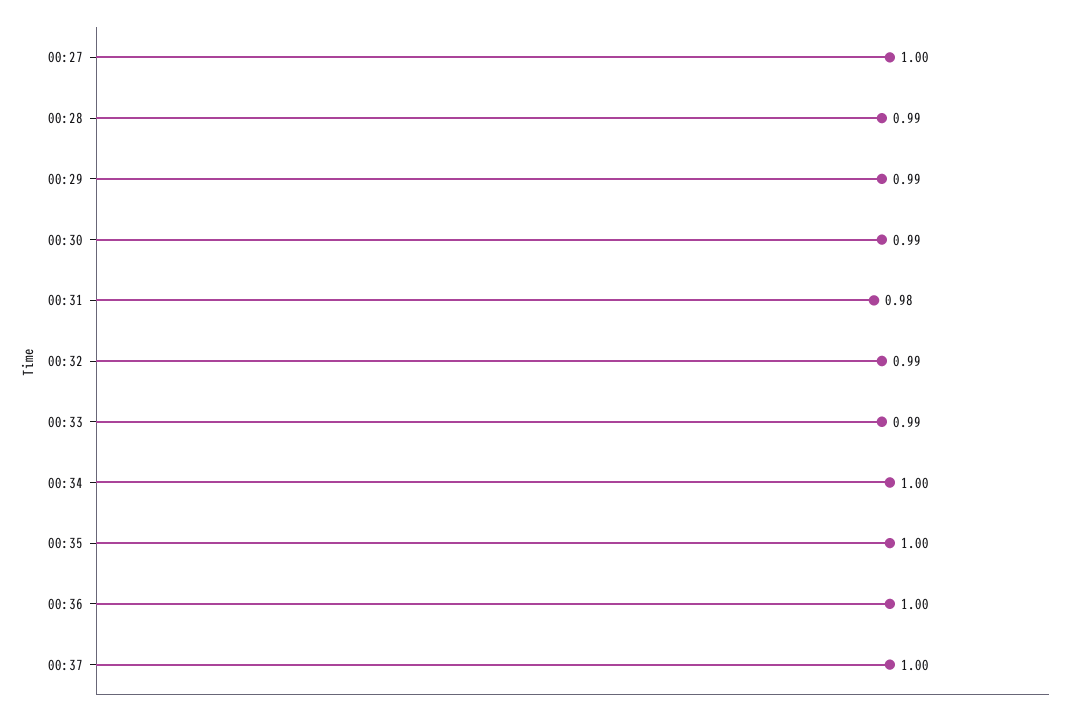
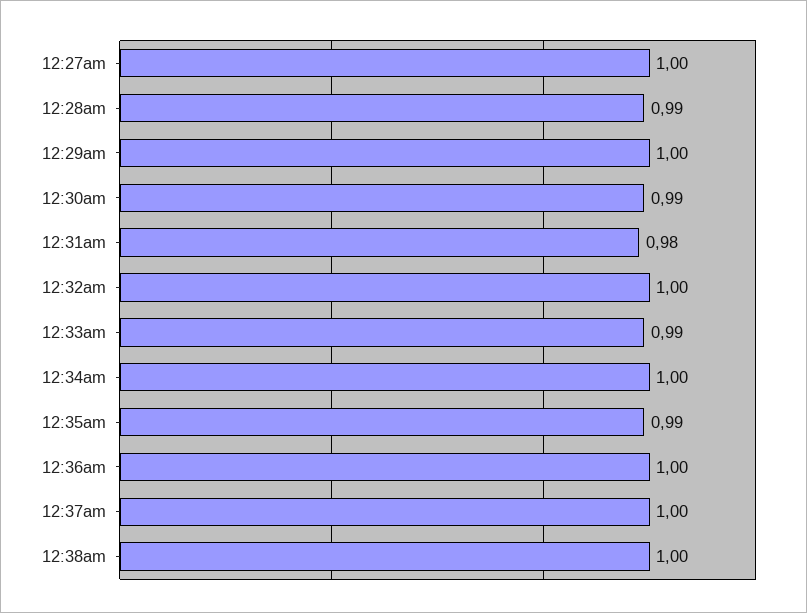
00:29: 0.99 -> 1
00:32: 0.99 -> 1
00:35: 1 -> 0.99
12:38am: none -> 1

